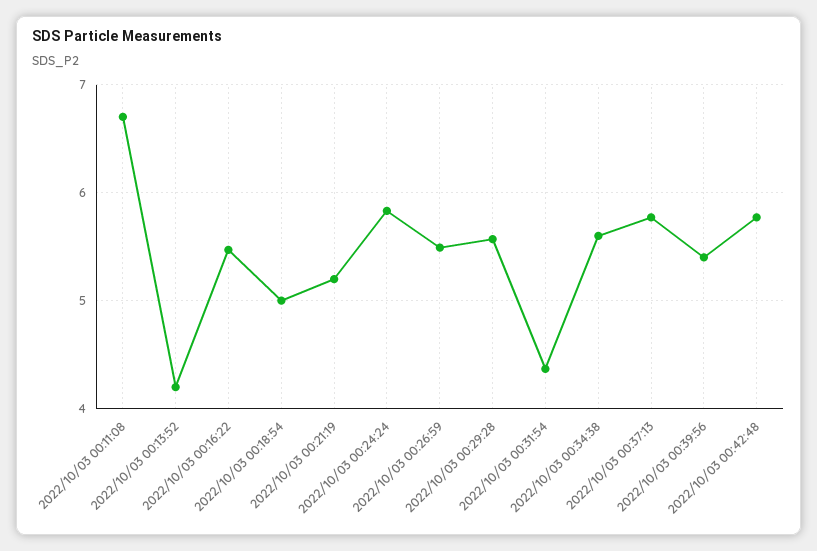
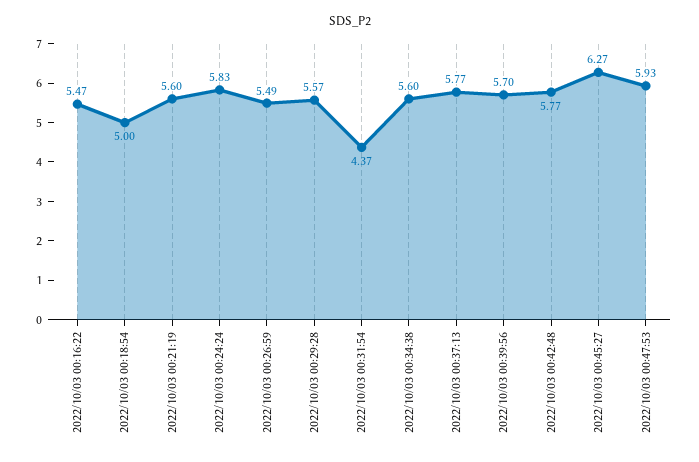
2022/10/03 00:11:08: 6.7 -> none
2022/10/03 00:13:52: 4.2 -> none
2022/10/03 00:21:19: 5.2 -> 5.6
2022/10/03 00:39:56: 5.4 -> 5.7
2022/10/03 00:45:27: none -> 6.27
2022/10/03 00:47:53: none -> 5.93

